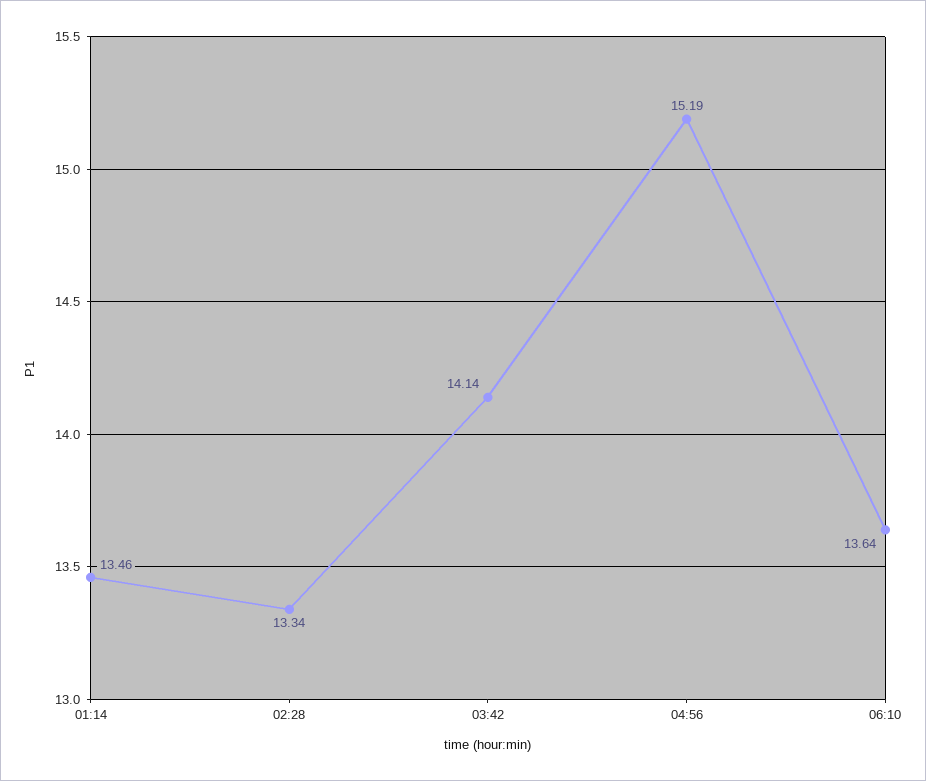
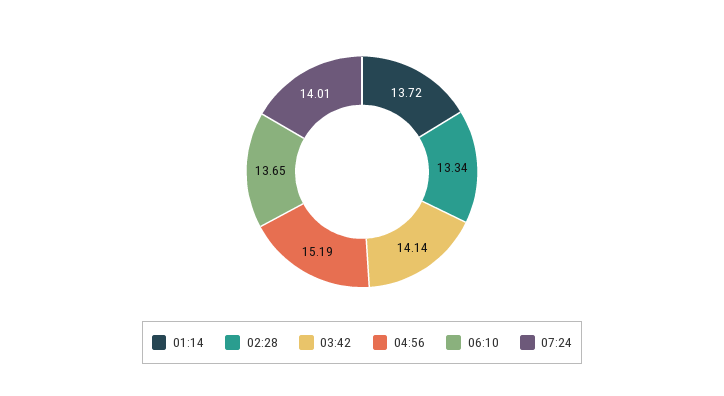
01:14: 13.46 -> 13.72
06:10: 13.64 -> 13.65
07:24: none -> 14.01

